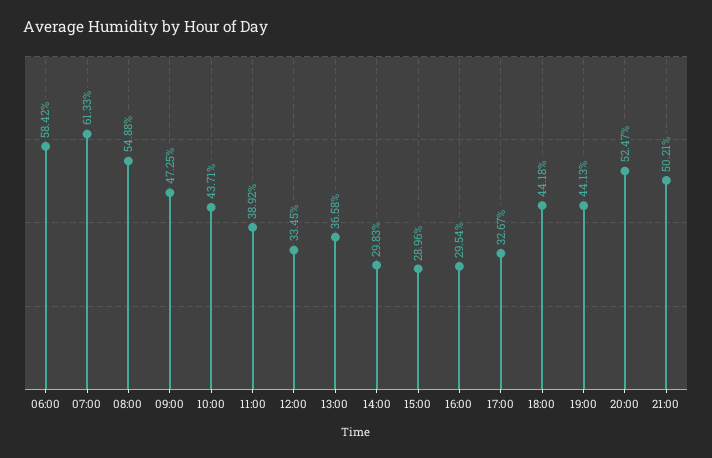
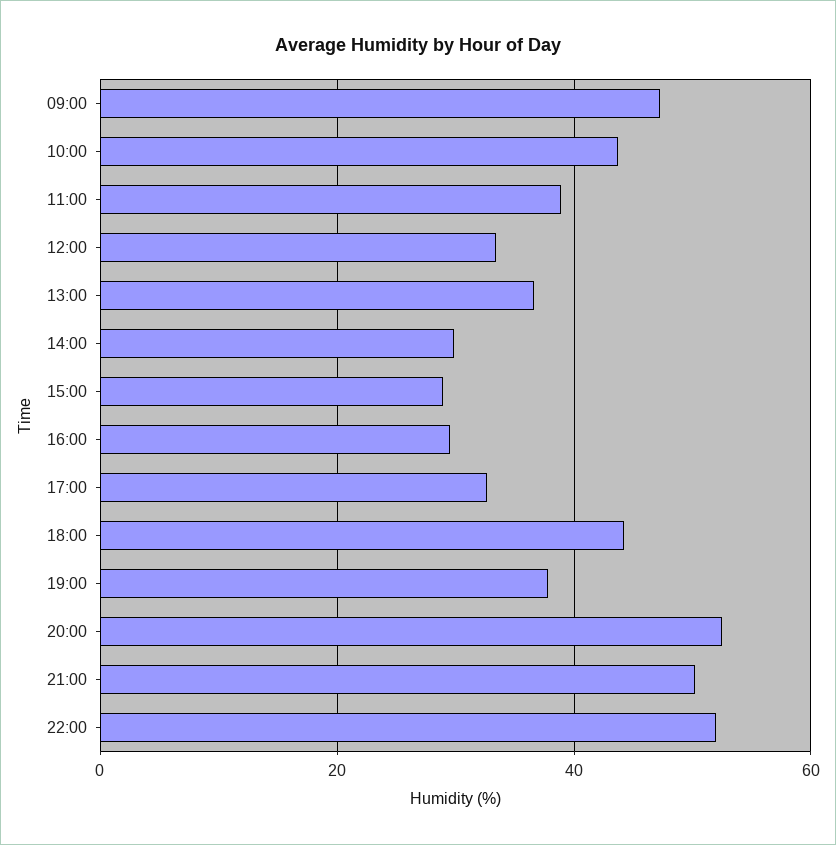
06:00: 58.42 -> none
07:00: 61.33 -> none
08:00: 54.88 -> none
19:00: 44.13 -> 38
22:00: none -> 52

